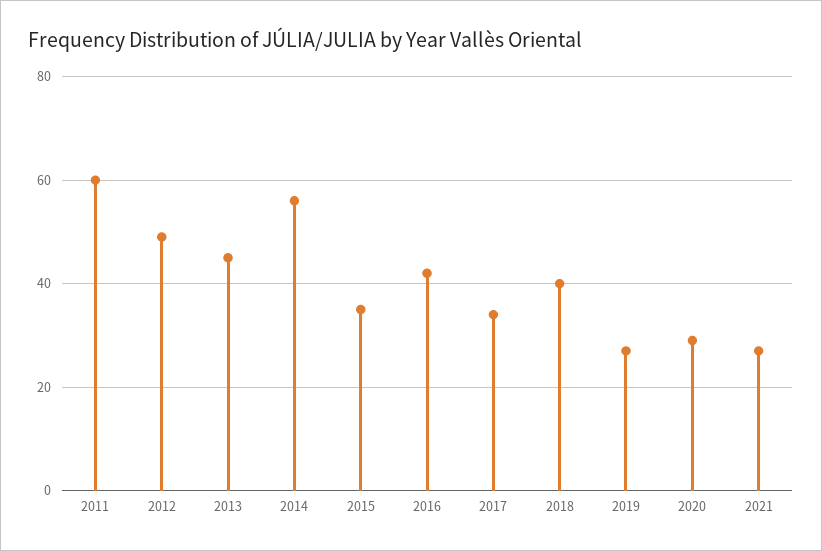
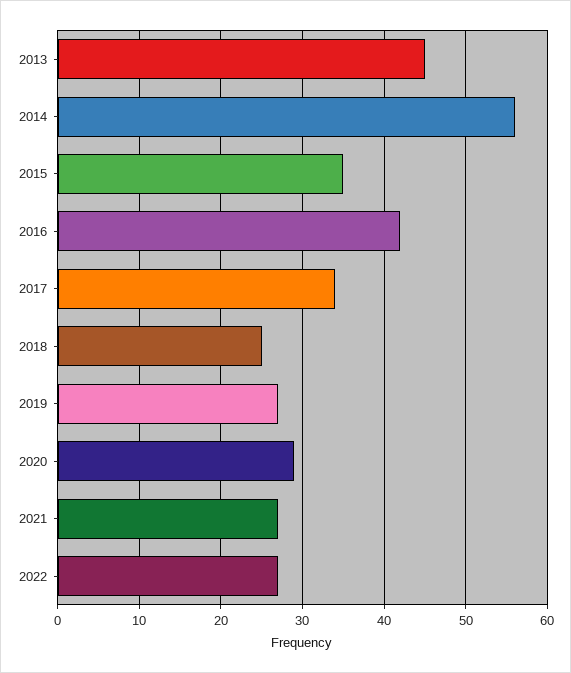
2011: 60 -> none
2012: 50 -> none
2018: 40 -> 25
2022: none -> 27

